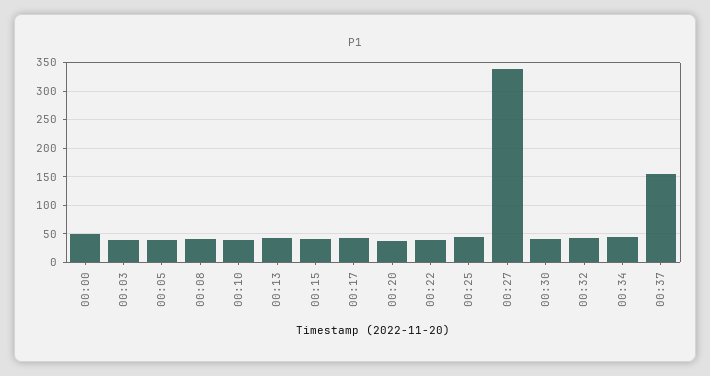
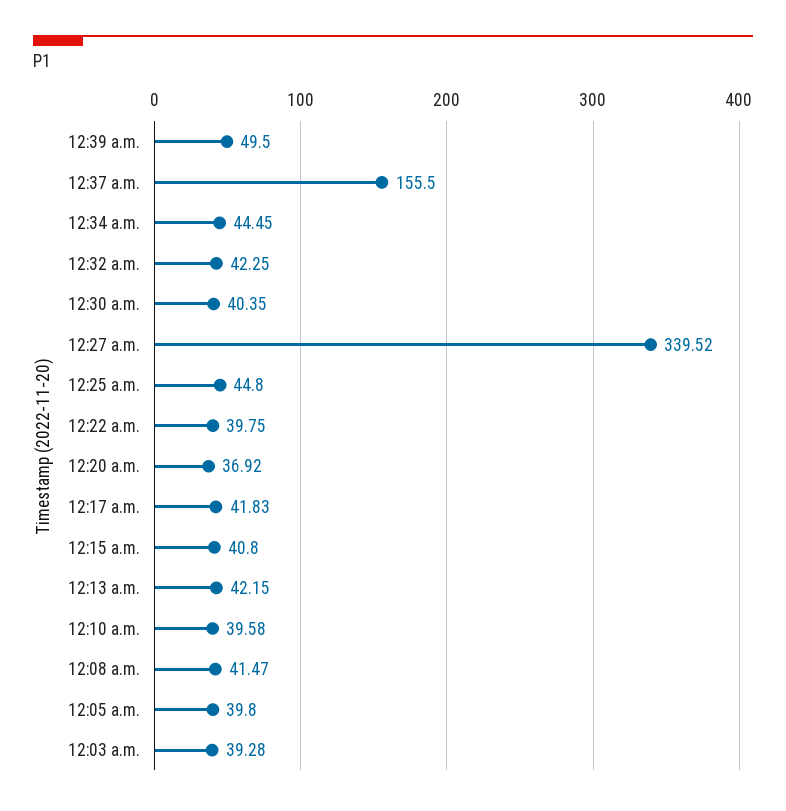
00:00: 50 -> none
12:39 a.m.: none -> 49.5

